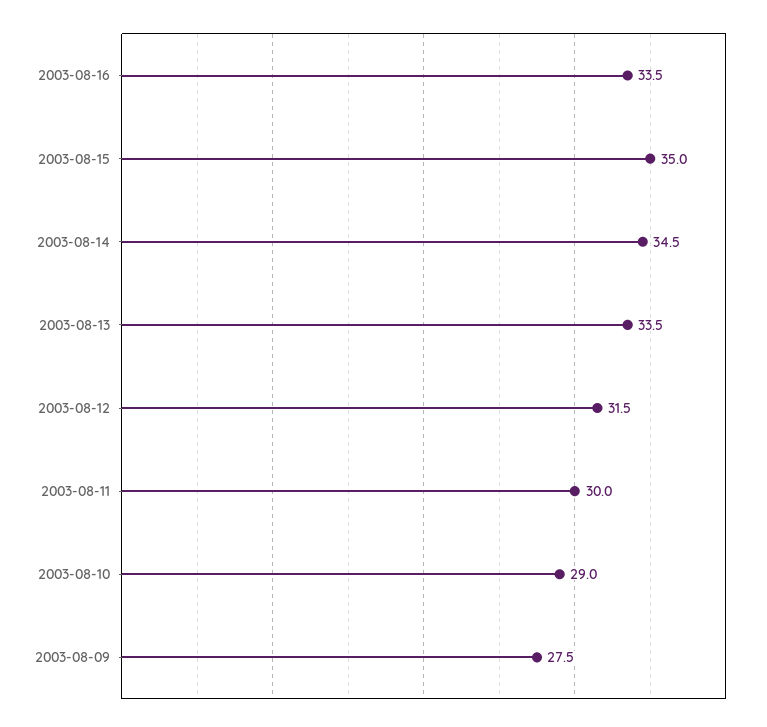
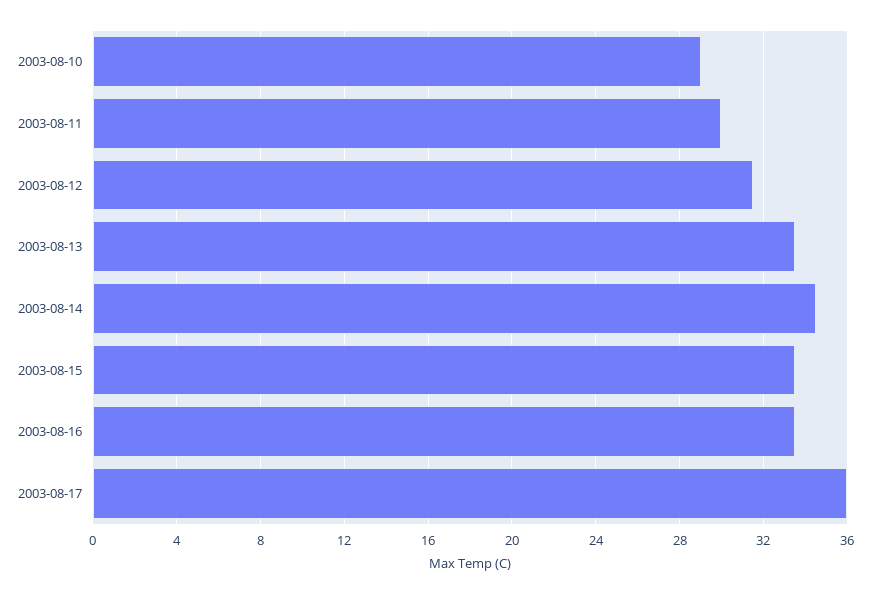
2003-08-15: 35 -> 33.5
2003-08-09: 27.5 -> none
2003-08-17: none -> 36

